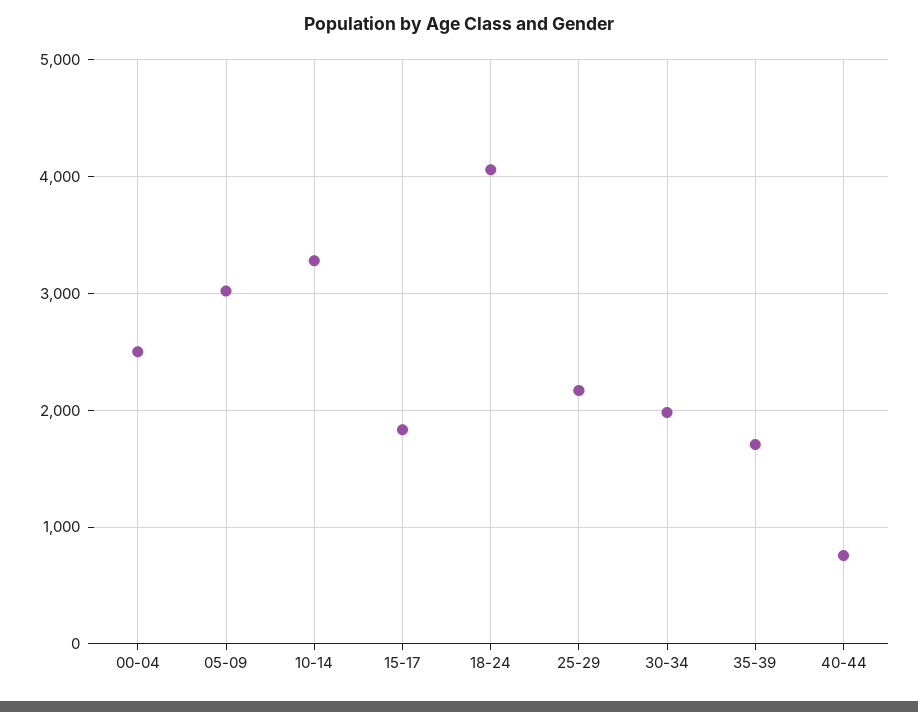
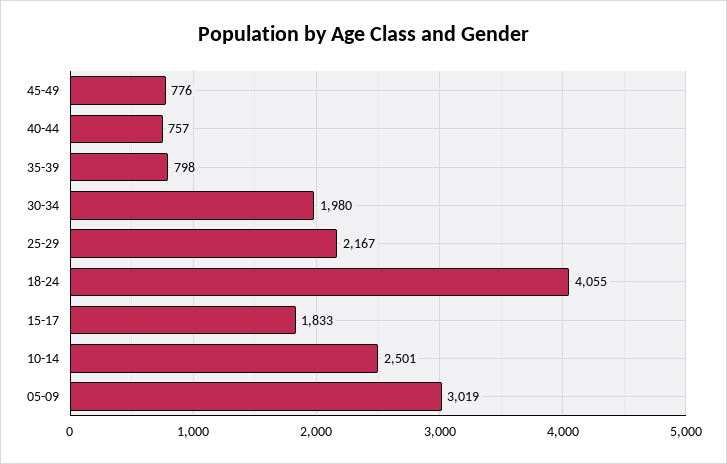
00-04: 2500 -> none
10-14: 3300 -> 2501
35-39: 1700 -> 798
45-49: none -> 776

